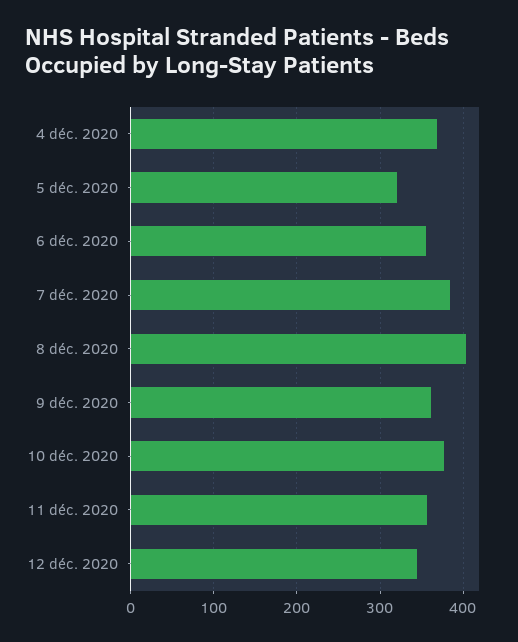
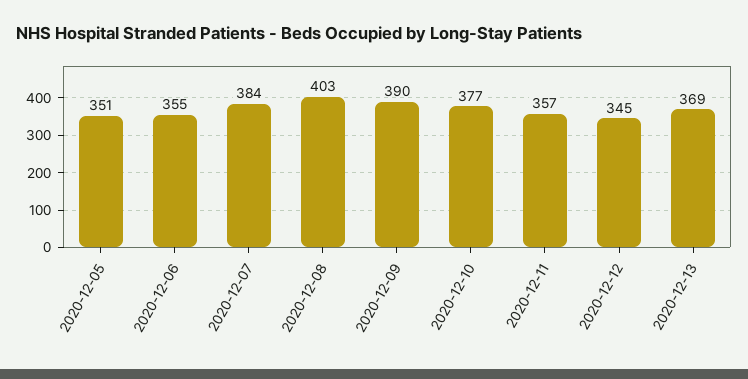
4 déc. 2020: 370 -> none
5 déc. 2020: 320 -> 351
9 déc. 2020: 360 -> 390
2020-12-13: none -> 369

